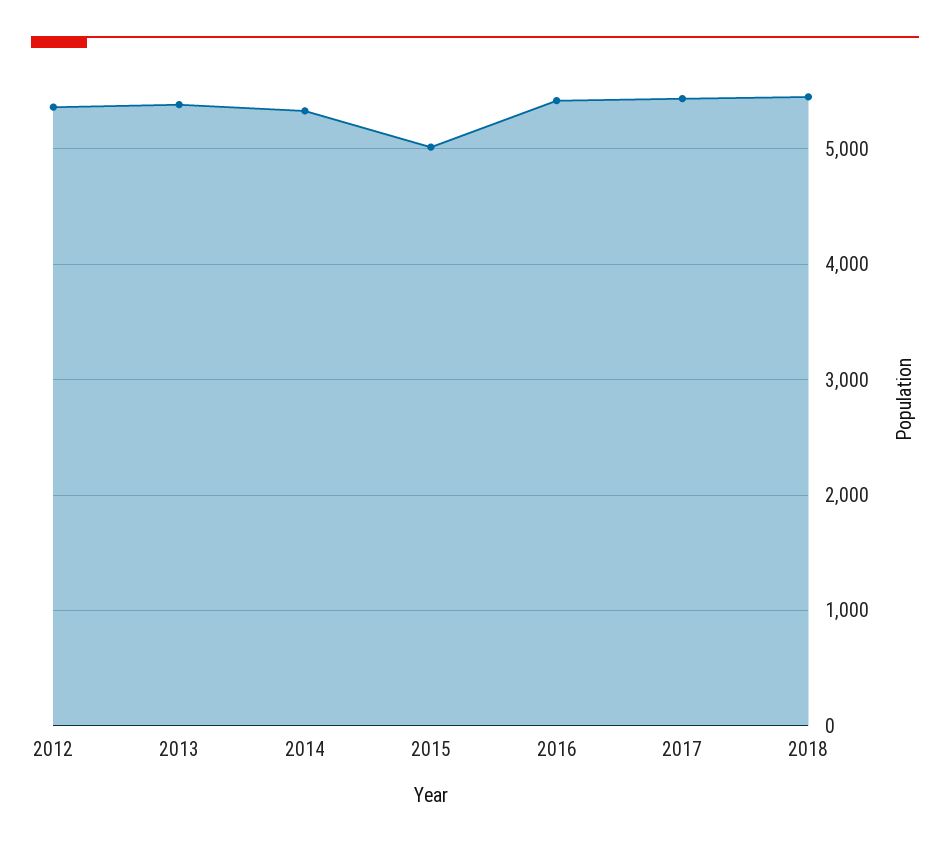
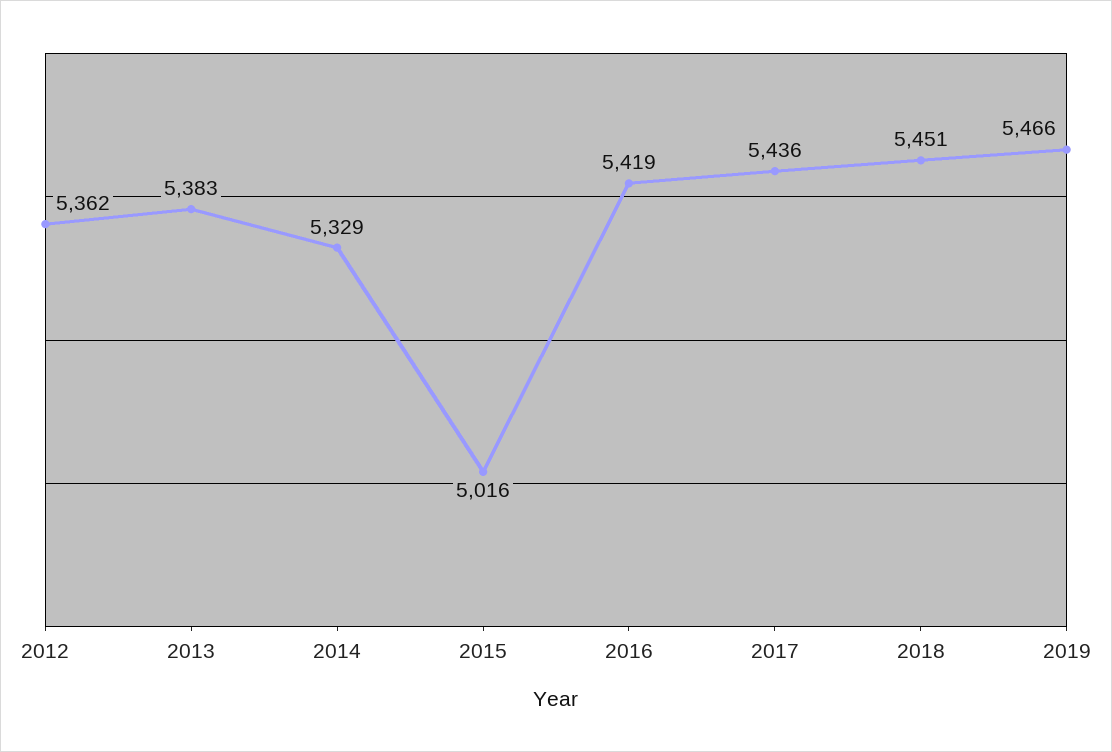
2019: none -> 5466

